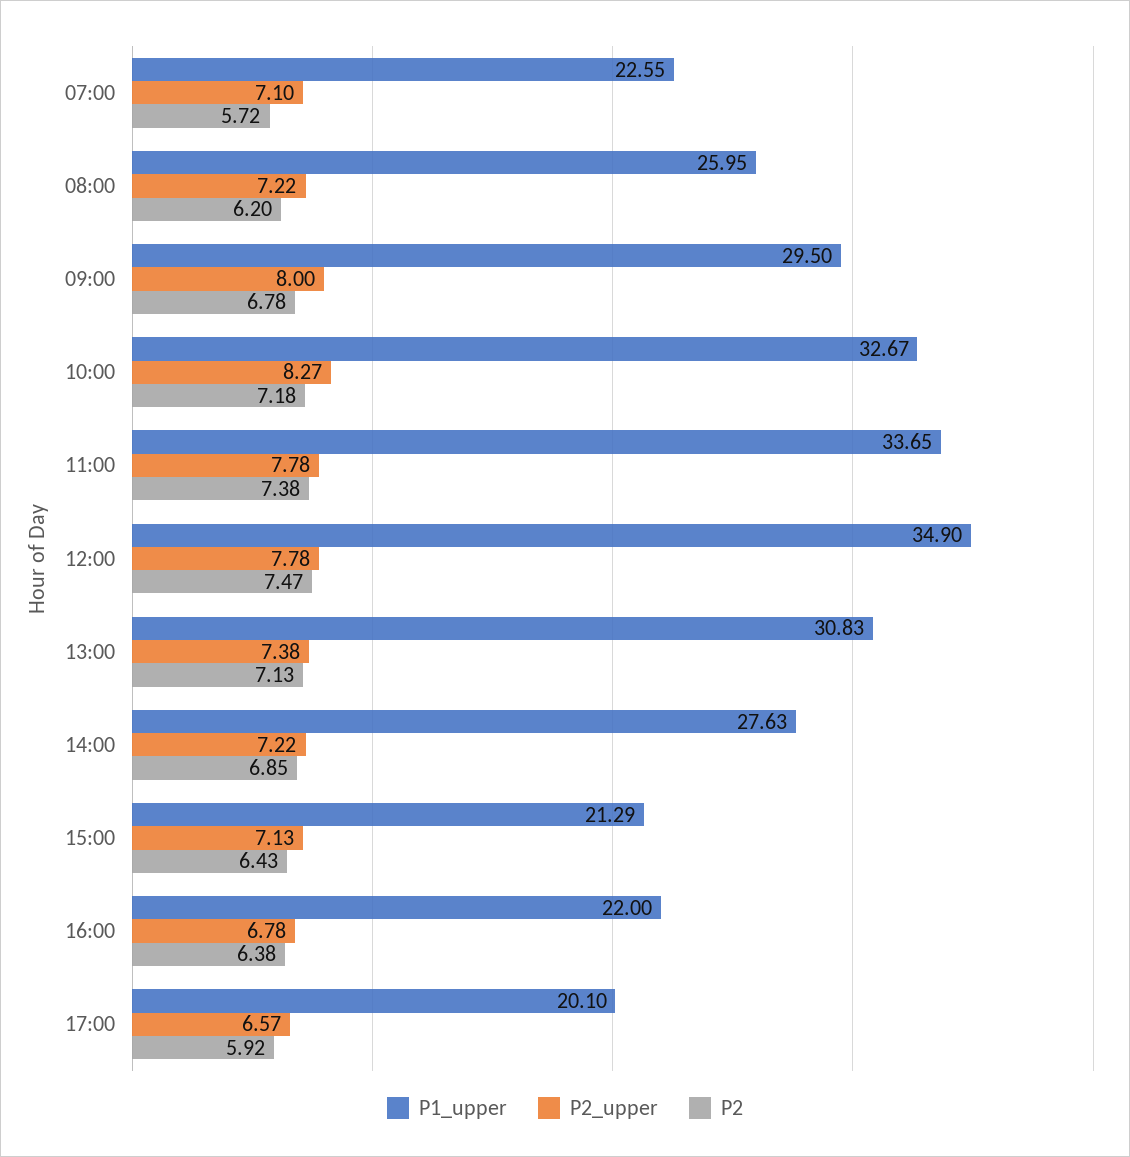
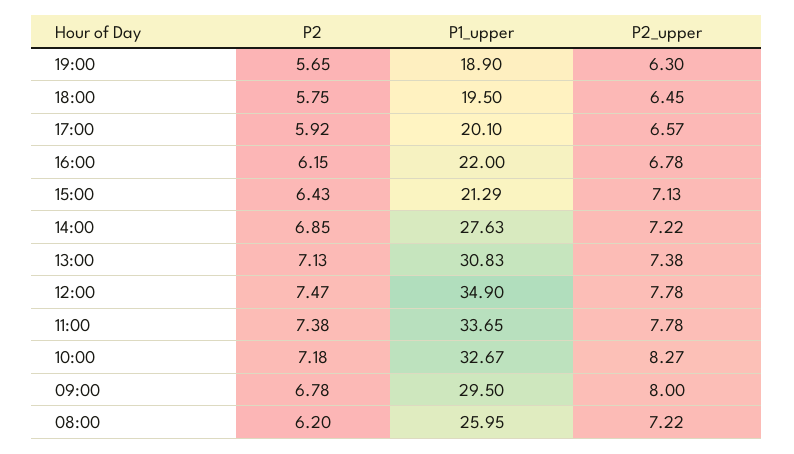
P1_upper, 07:00: 22.55 -> none
P2_upper, 07:00: 7.1 -> none
P2, 07:00: 5.72 -> none
P2, 16:00: 6.38 -> 6.15
P2, 19:00: none -> 5.65
P1_upper, 19:00: none -> 18.9
P2_upper, 19:00: none -> 6.3
P2, 18:00: none -> 5.75
P1_upper, 18:00: none -> 19.5
P2_upper, 18:00: none -> 6.45

